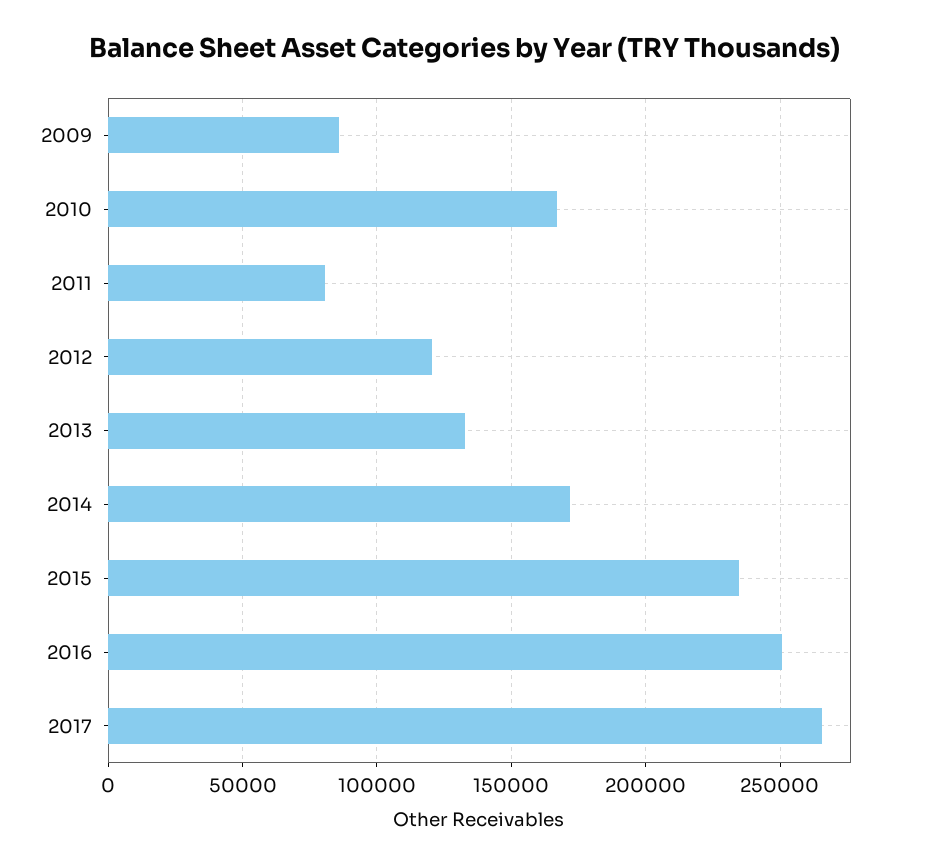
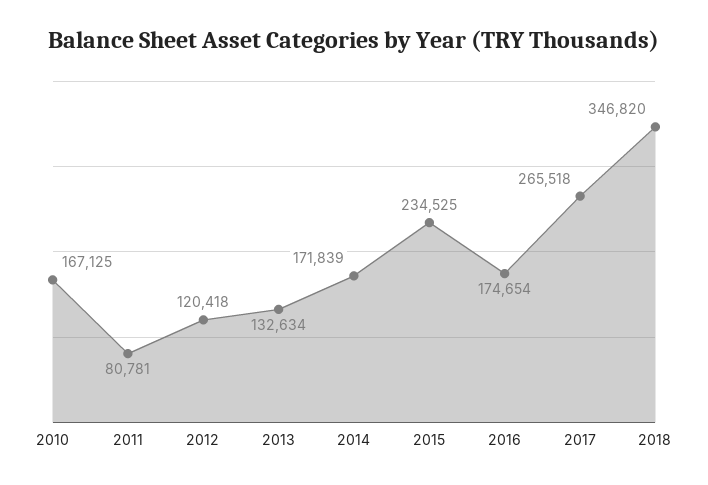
2009: 85000 -> none
2016: 250000 -> 174654
2018: none -> 346820

